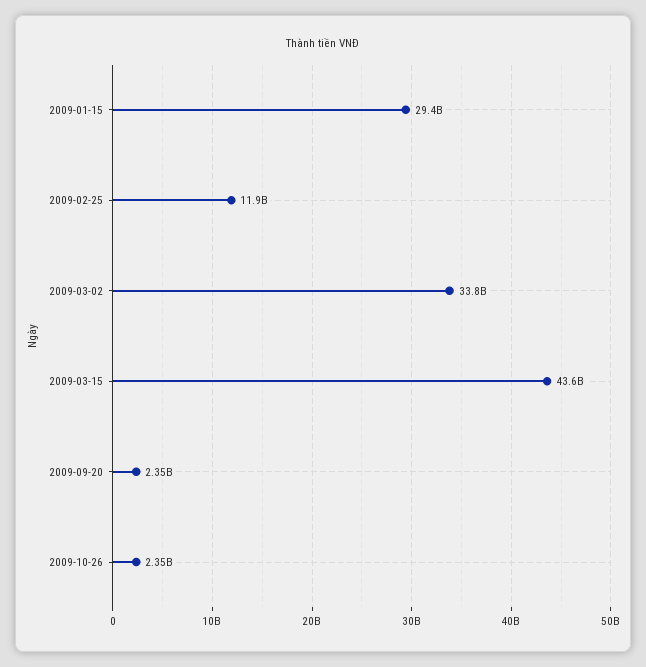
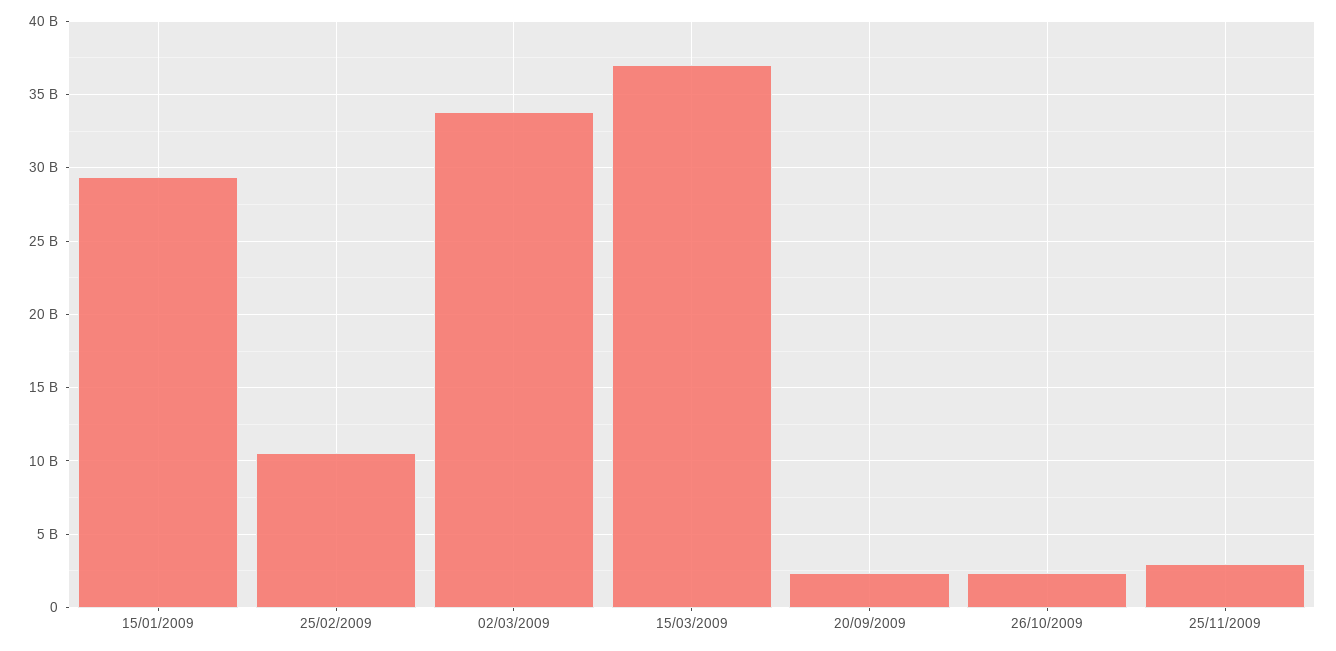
2009-02-25: 11900000000 -> 10500000000
2009-03-15: 43600000000 -> 37000000000
25/11/2009: none -> 3000000000

